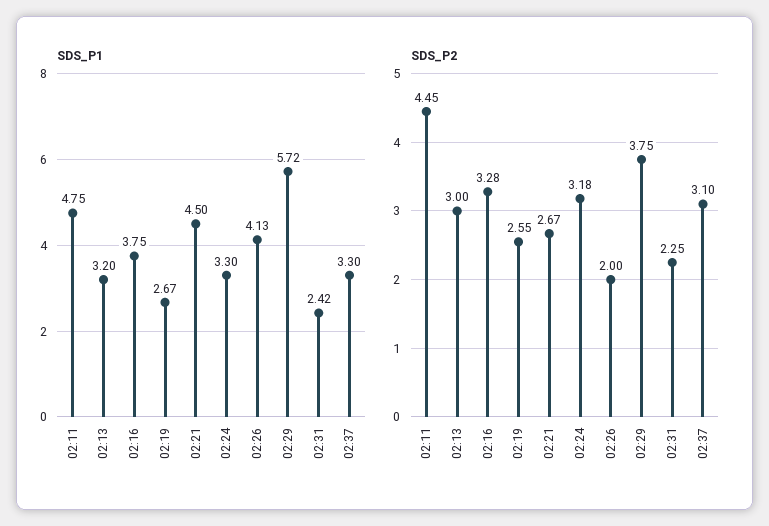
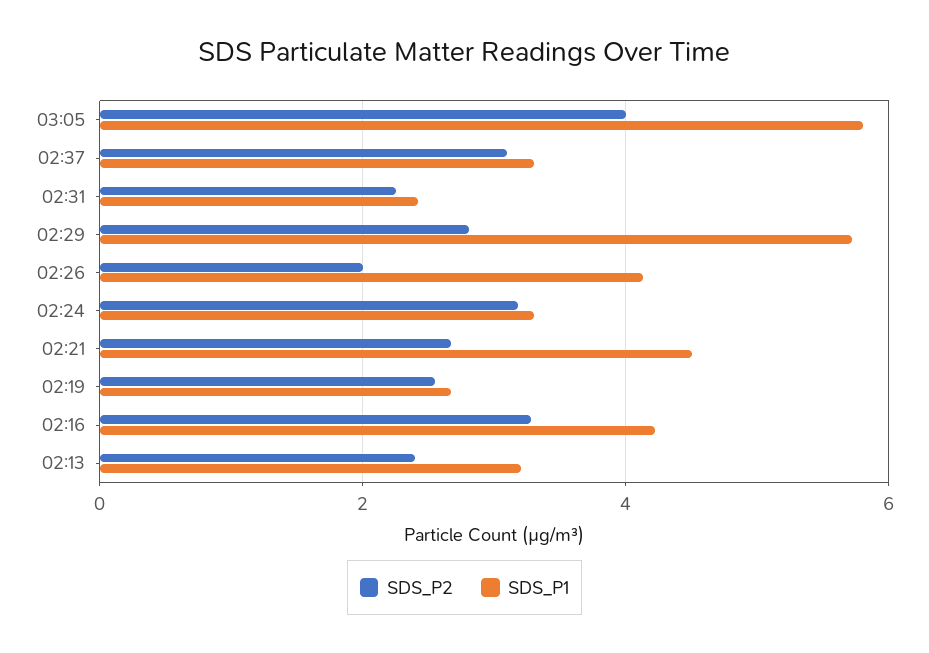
SDS_P1, 02:11: 4.75 -> none
SDS_P1, 02:16: 3.75 -> 4.2
SDS_P2, 02:11: 4.45 -> none
SDS_P2, 02:13: 3 -> 2.4
SDS_P2, 02:29: 3.75 -> 2.8
SDS_P2, 03:05: none -> 4
SDS_P1, 03:05: none -> 5.8

